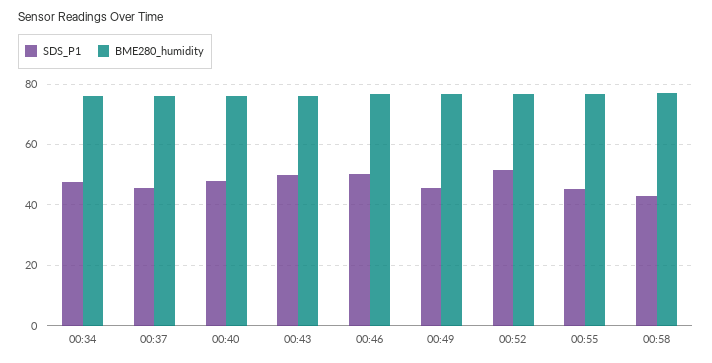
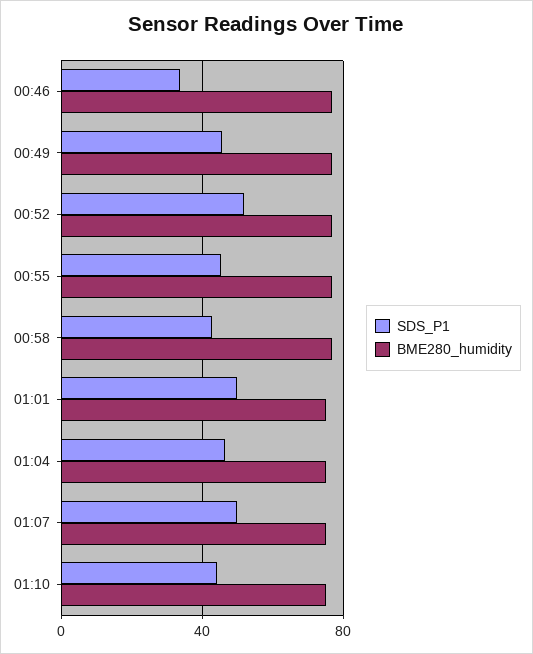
SDS_P1, 00:34: 48 -> none
BME280_humidity, 00:34: 76 -> none
SDS_P1, 00:37: 46 -> none
BME280_humidity, 00:37: 76 -> none
SDS_P1, 00:40: 48 -> none
BME280_humidity, 00:40: 76 -> none
SDS_P1, 00:43: 50 -> none
BME280_humidity, 00:43: 76 -> none
SDS_P1, 00:46: 50 -> 35
SDS_P1, 01:01: none -> 50
BME280_humidity, 01:01: none -> 75
SDS_P1, 01:04: none -> 45
BME280_humidity, 01:04: none -> 75
SDS_P1, 01:07: none -> 50
BME280_humidity, 01:07: none -> 75
SDS_P1, 01:10: none -> 45
BME280_humidity, 01:10: none -> 75

